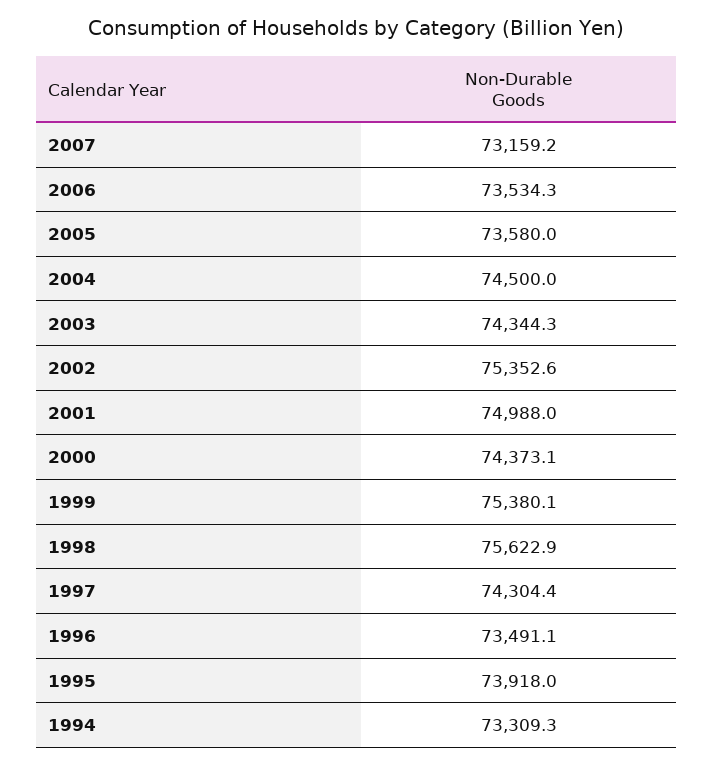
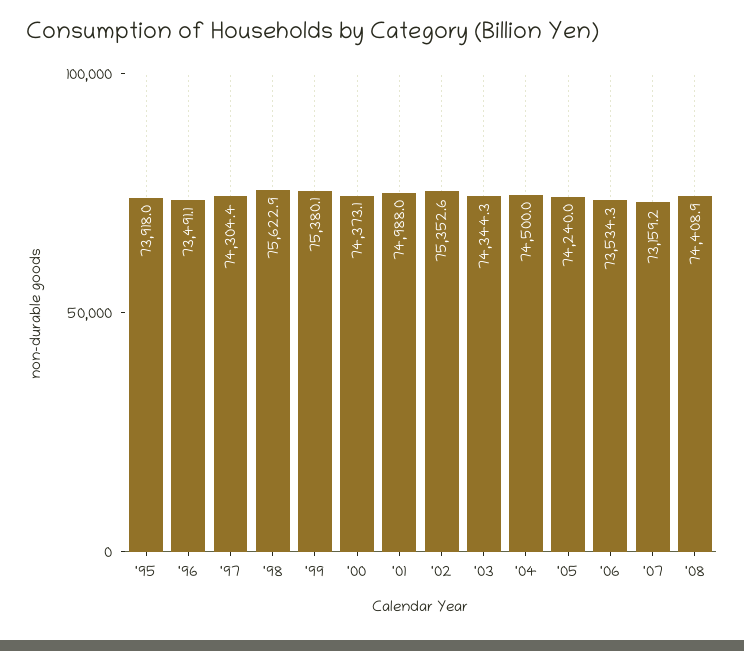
2005: 73580 -> 74240
1994: 73309.3 -> none
'08: none -> 74408.9

